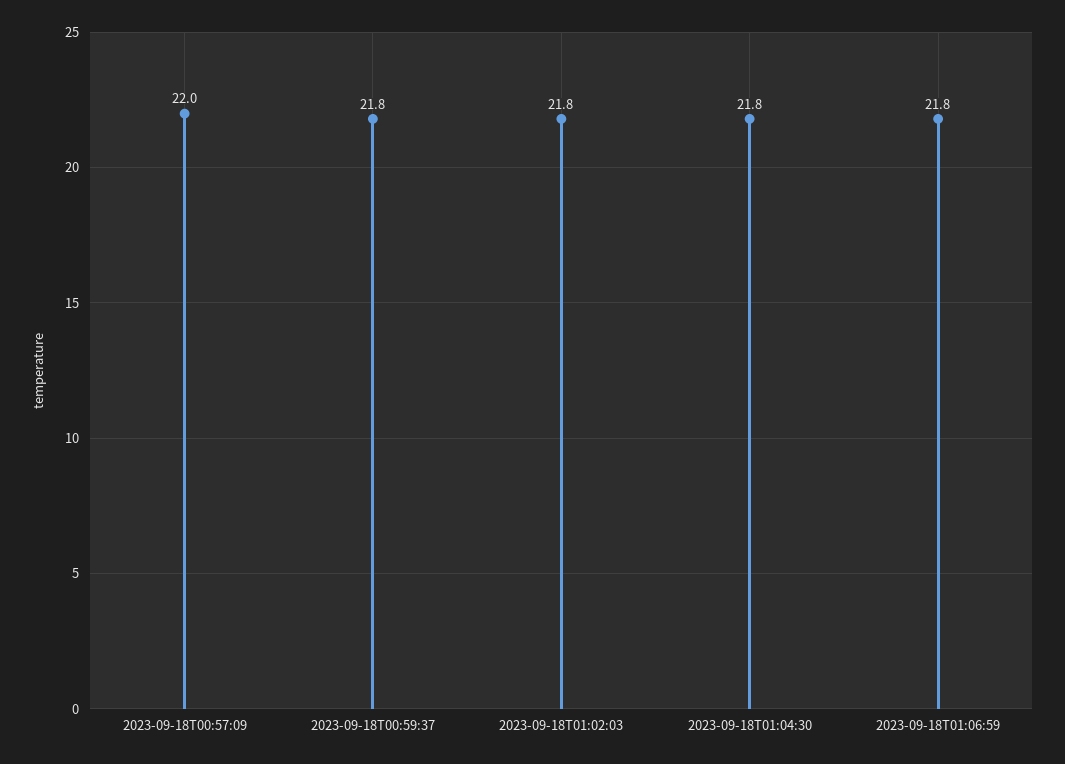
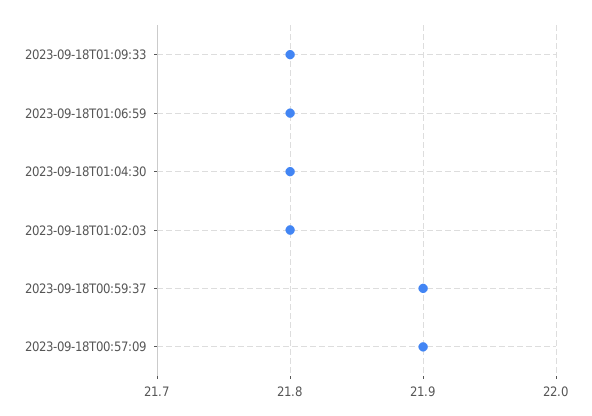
2023-09-18T00:57:09: 22 -> 21.9
2023-09-18T00:59:37: 21.8 -> 21.9
2023-09-18T01:09:33: none -> 21.8

